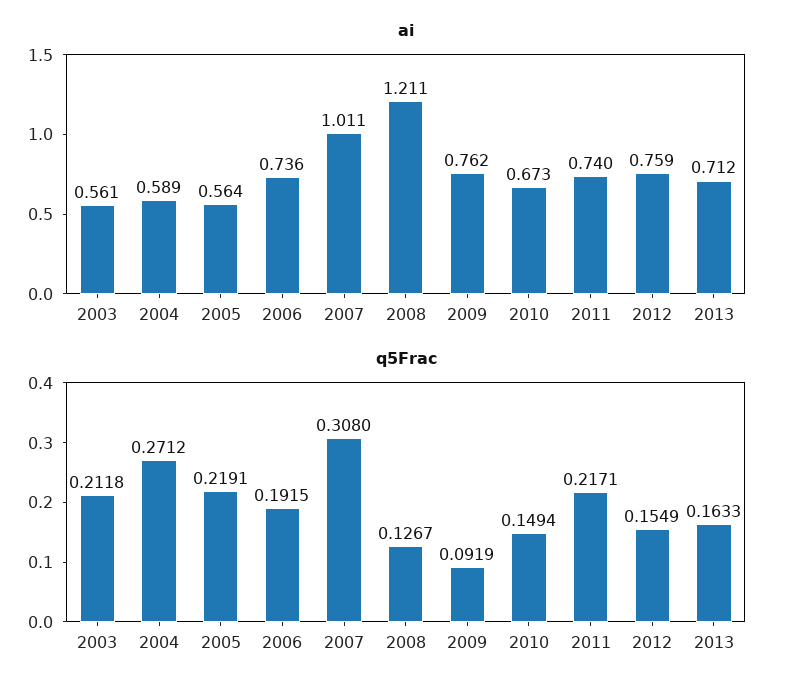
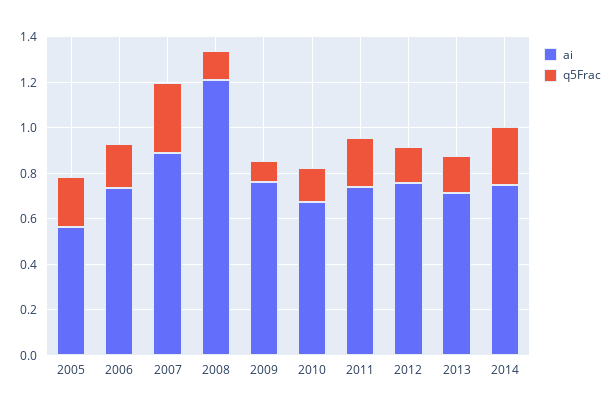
ai, 2003: 0.561 -> none
ai, 2004: 0.589 -> none
ai, 2007: 1.011 -> 0.9
q5Frac, 2003: 0.2118 -> none
q5Frac, 2004: 0.2712 -> none
ai, 2014: none -> 0.75
q5Frac, 2014: none -> 0.25

